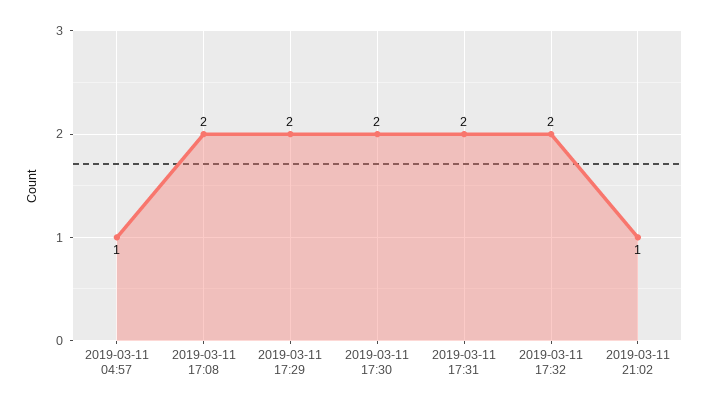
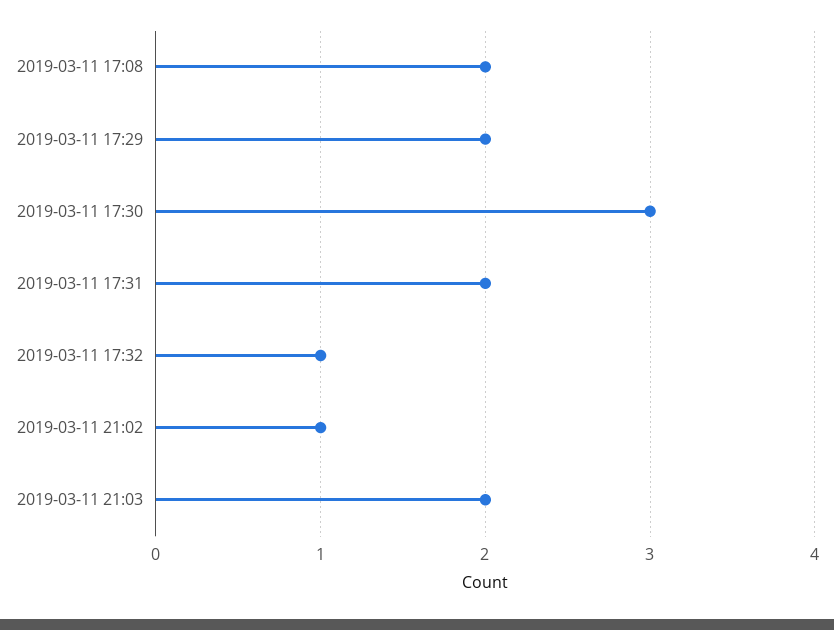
2019-03-11 04:57: 1 -> none
2019-03-11 17:30: 2 -> 3
2019-03-11 17:32: 2 -> 1
2019-03-11 21:03: none -> 2

